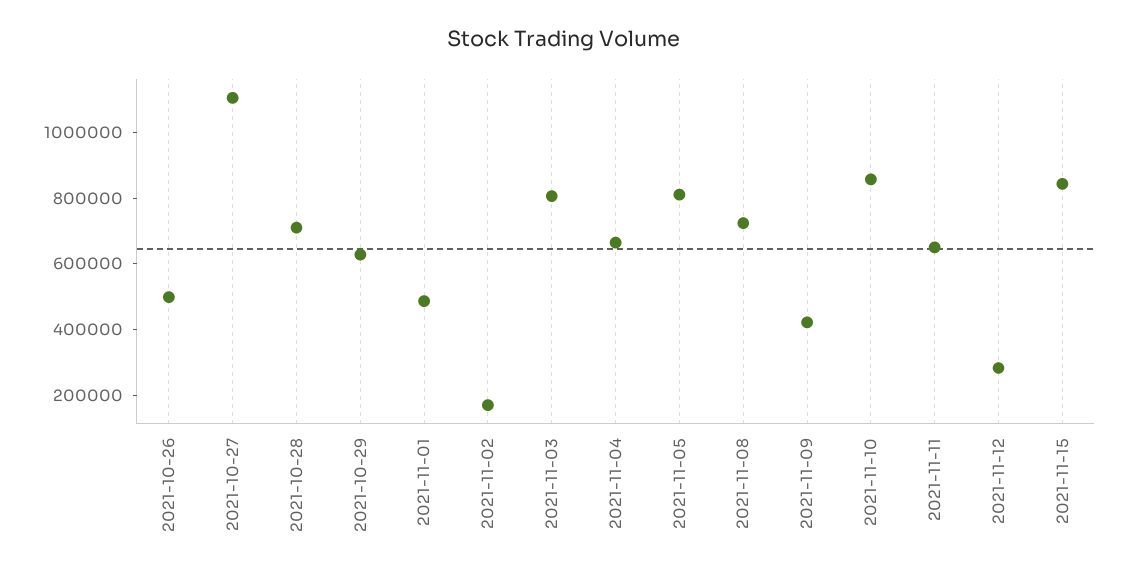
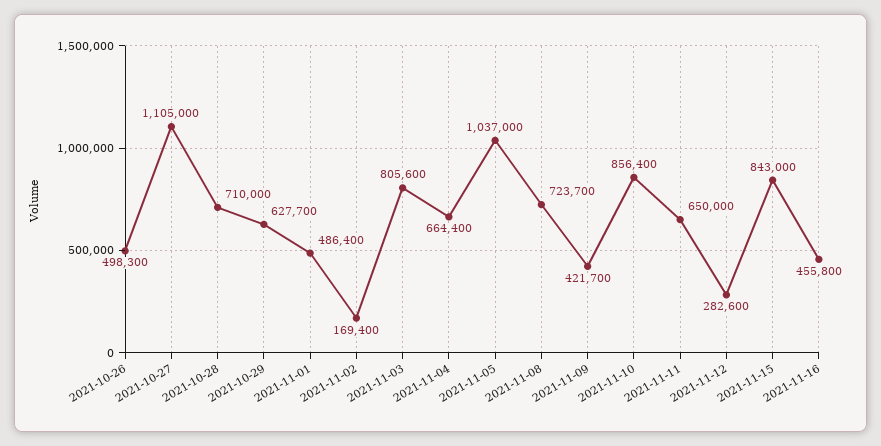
2021-11-05: 800000 -> 1037000
2021-11-16: none -> 455800

